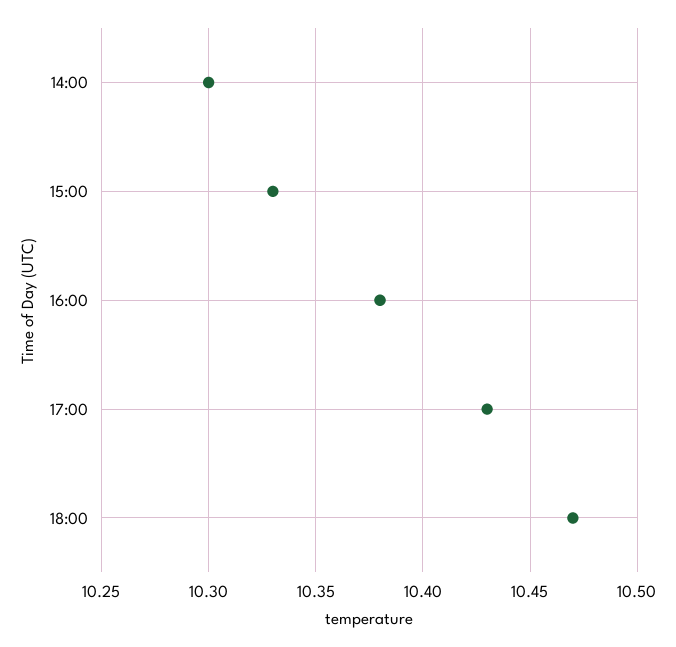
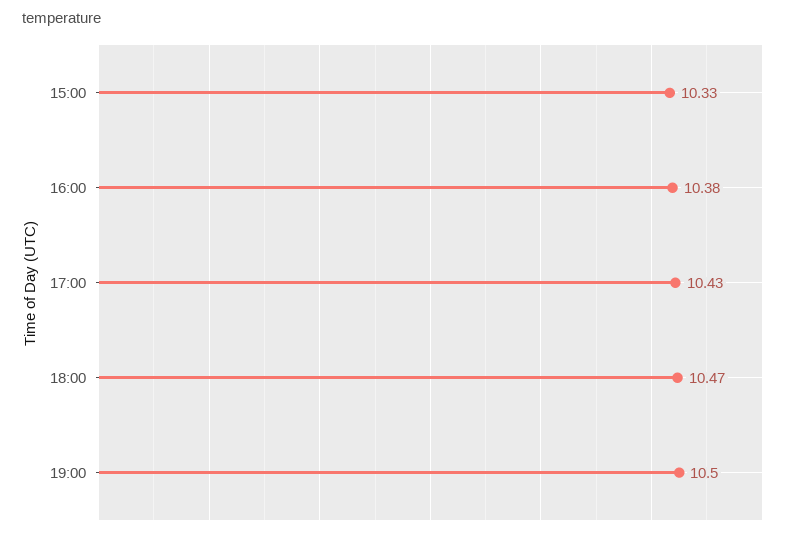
14:00: 10.3 -> none
19:00: none -> 10.5

